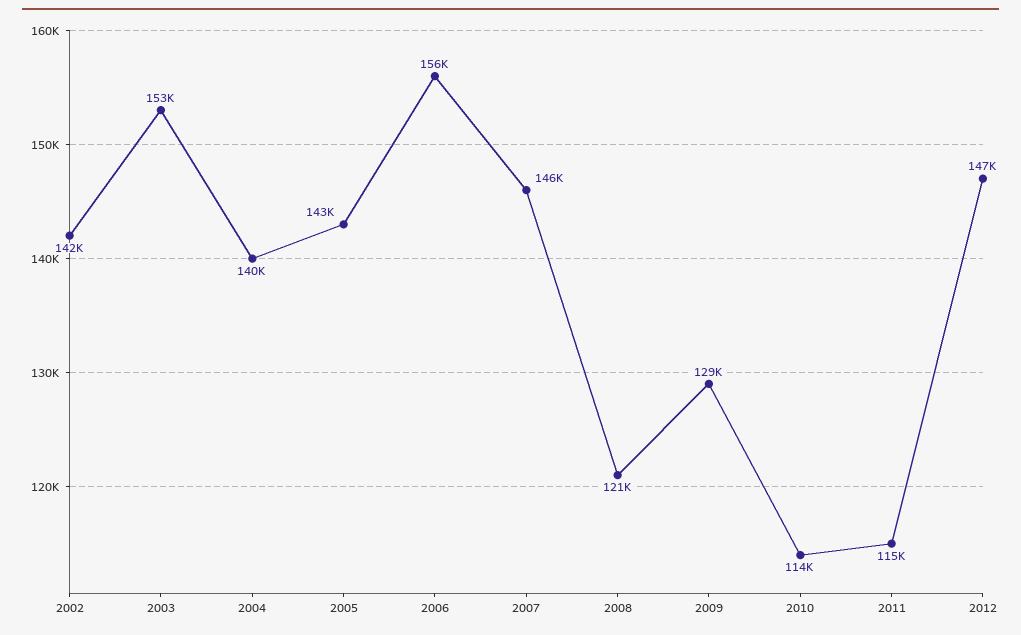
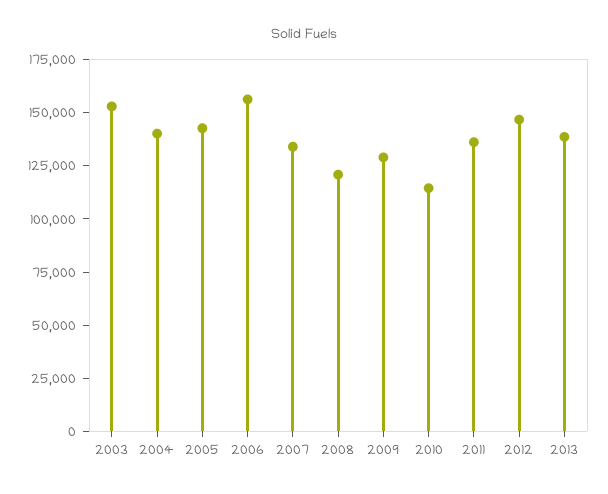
2002: 142000 -> none
2007: 146000 -> 135000
2011: 115000 -> 135000
2013: none -> 140000

